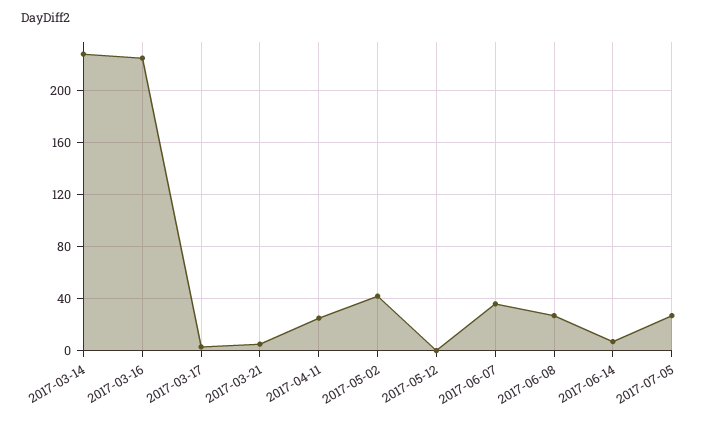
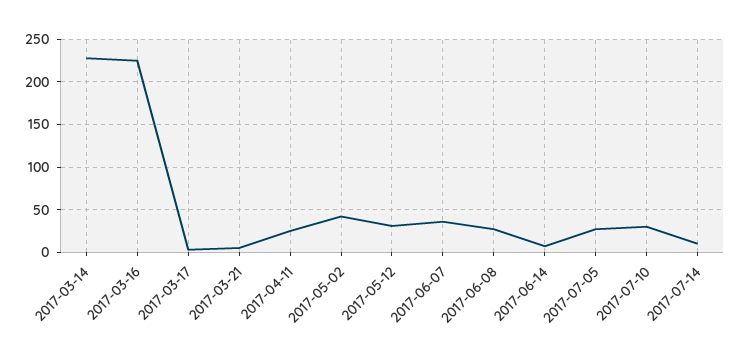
2017-05-12: 0 -> 30
2017-07-10: none -> 30
2017-07-14: none -> 10

